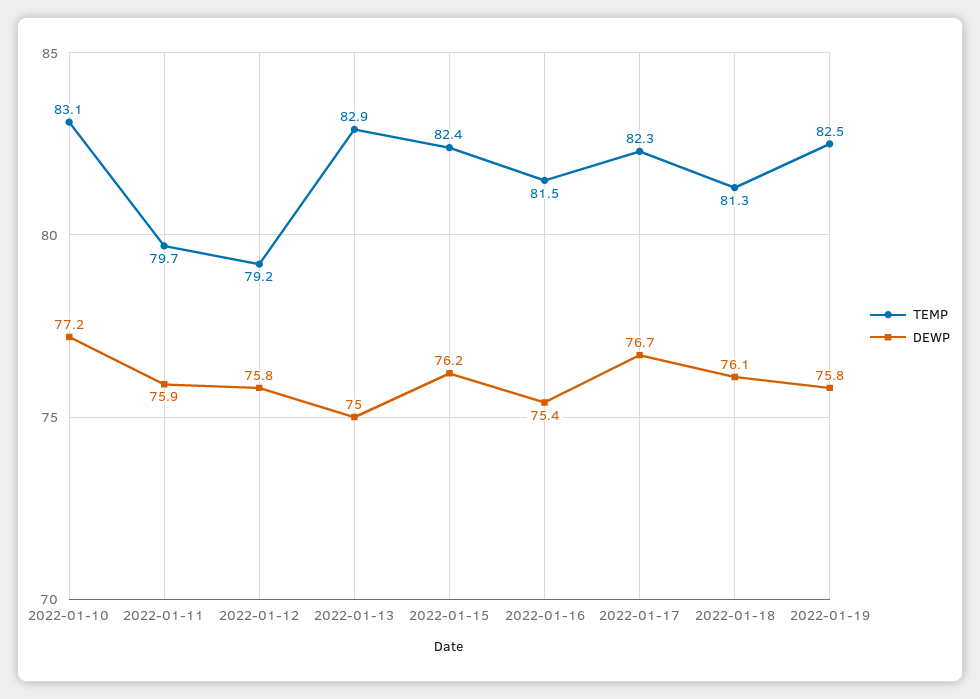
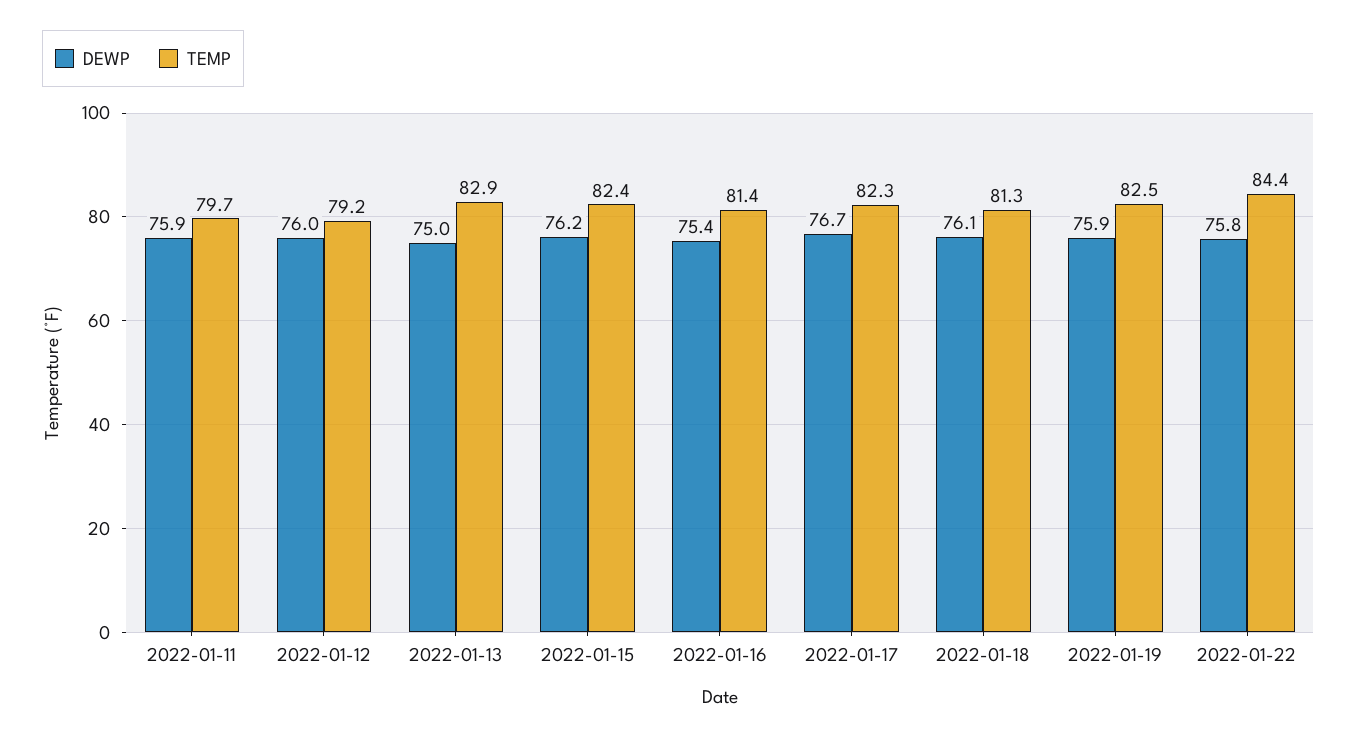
TEMP, 2022-01-10: 83.1 -> none
DEWP, 2022-01-10: 77.2 -> none
DEWP, 2022-01-12: 75.8 -> 76
TEMP, 2022-01-16: 81.5 -> 81.4
DEWP, 2022-01-19: 75.8 -> 75.9
DEWP, 2022-01-22: none -> 75.8
TEMP, 2022-01-22: none -> 84.4

